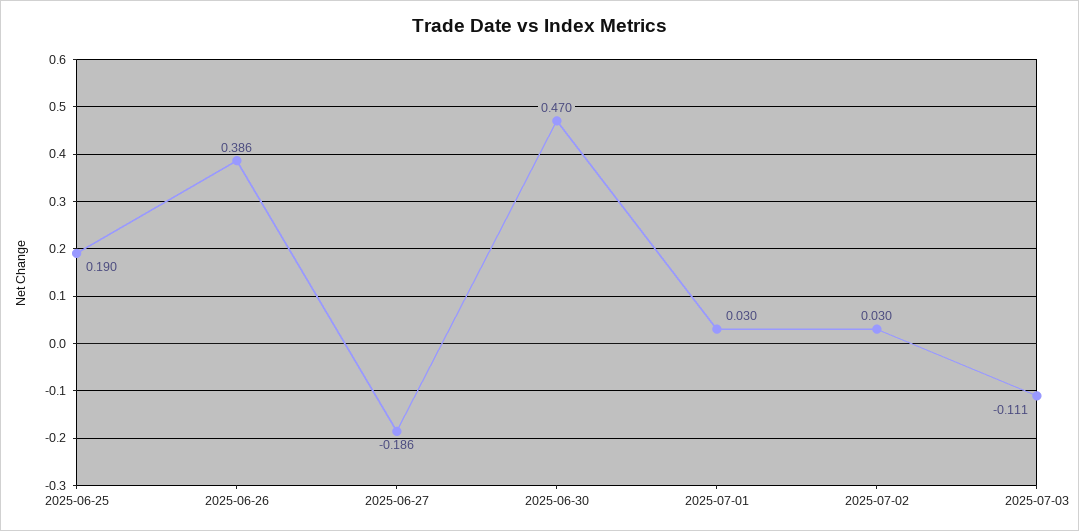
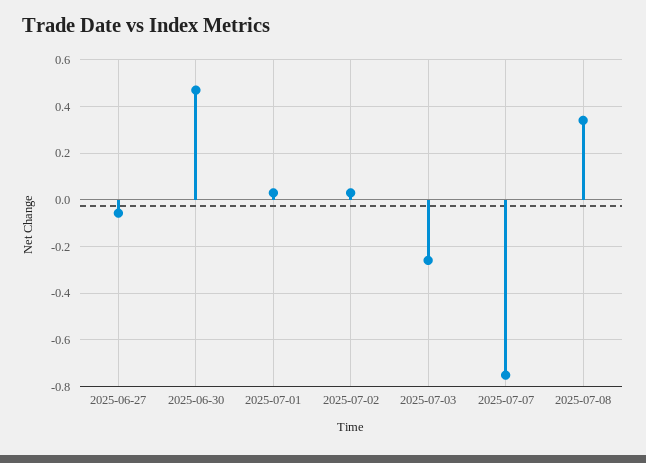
2025-06-25: 0.19 -> none
2025-06-26: 0.386 -> none
2025-06-27: -0.186 -> -0.05
2025-07-03: -0.111 -> -0.25
2025-07-07: none -> -0.75
2025-07-08: none -> 0.35

